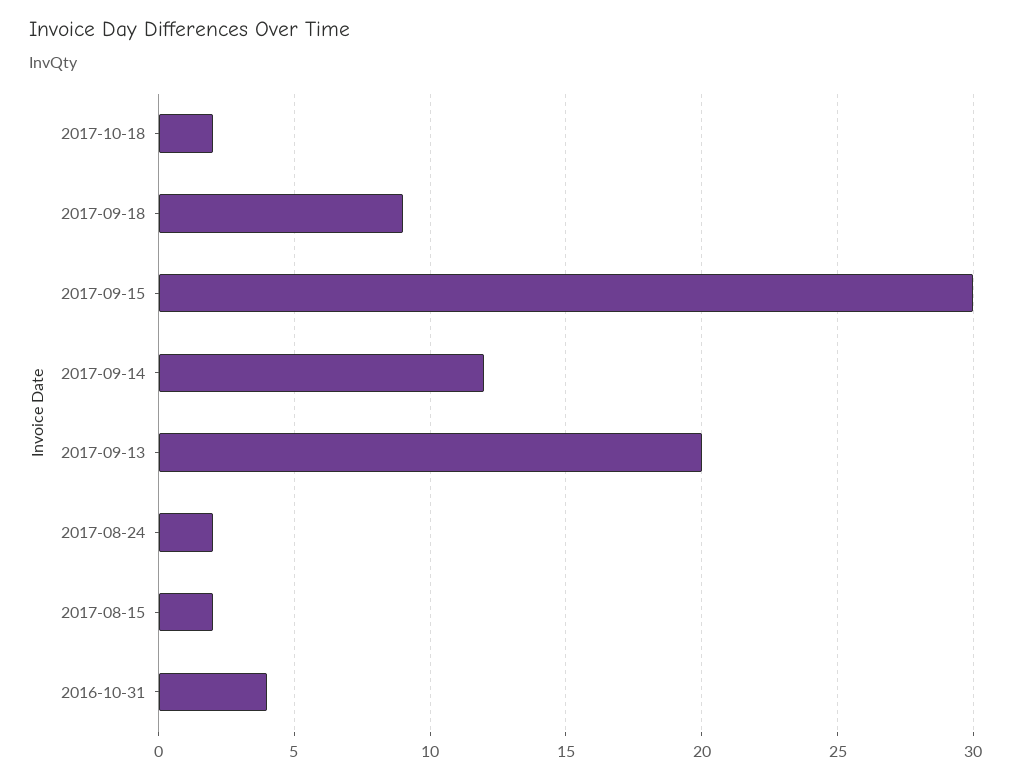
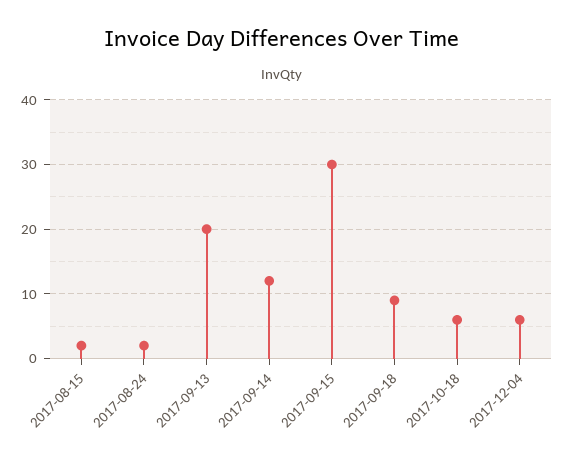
2017-10-18: 2 -> 6
2016-10-31: 4 -> none
2017-12-04: none -> 6

